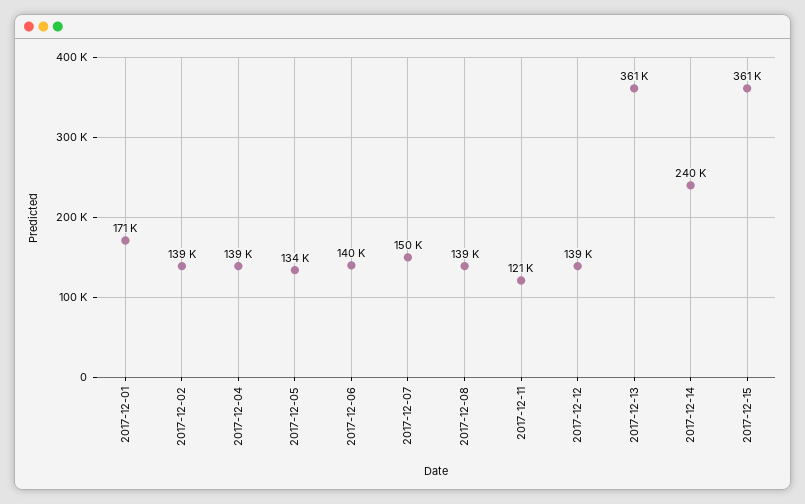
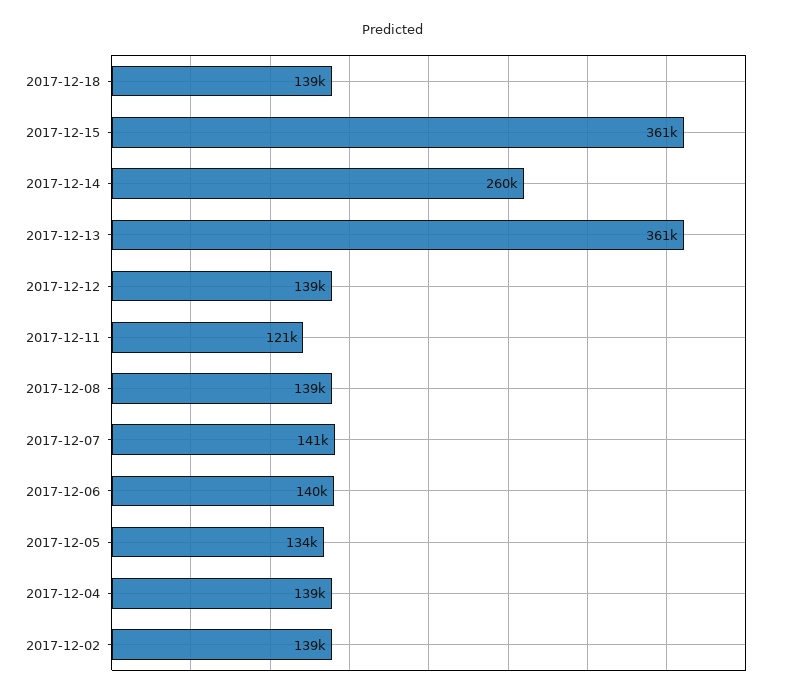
2017-12-01: 171000 -> none
2017-12-07: 150000 -> 141000
2017-12-14: 240000 -> 260000
2017-12-18: none -> 139000

